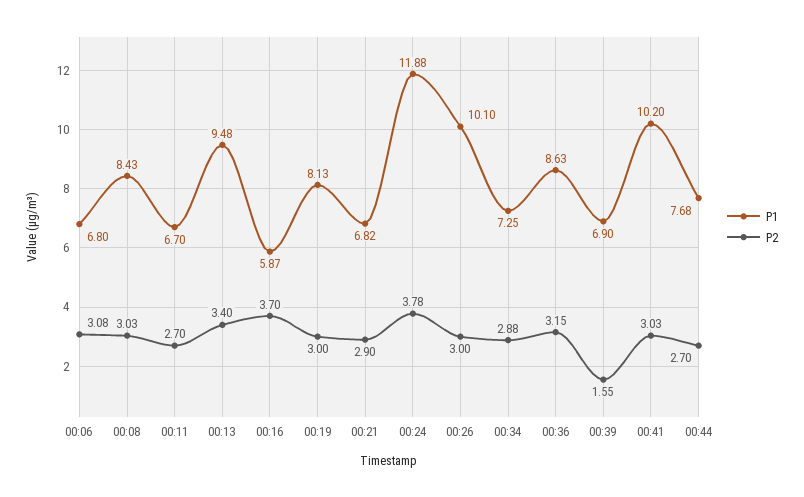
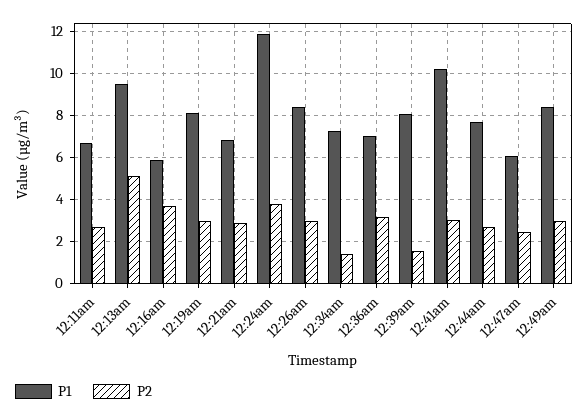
P1, 00:06: 6.8 -> none
P2, 00:06: 3.08 -> none
P1, 00:08: 8.43 -> none
P2, 00:08: 3.03 -> none
P2, 00:13: 3.4 -> 5
P1, 00:26: 10.1 -> 8.5
P2, 00:34: 2.88 -> 1.5
P1, 00:36: 8.63 -> 7
P1, 00:39: 6.9 -> 8
P1, 12:47am: none -> 6
P2, 12:47am: none -> 2.5
P1, 12:49am: none -> 8.5
P2, 12:49am: none -> 3

